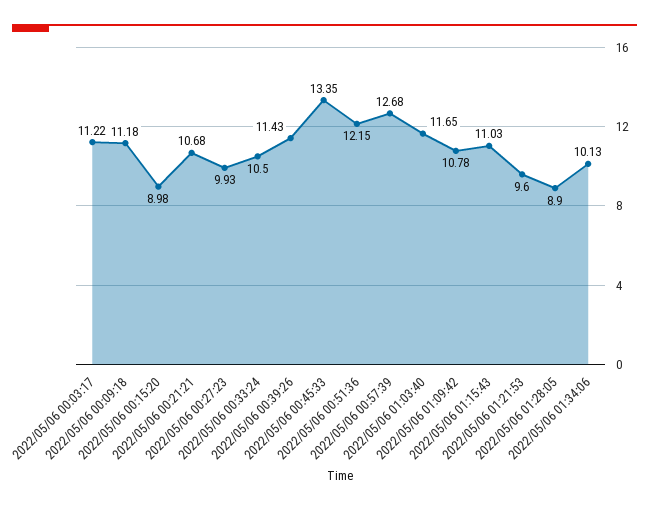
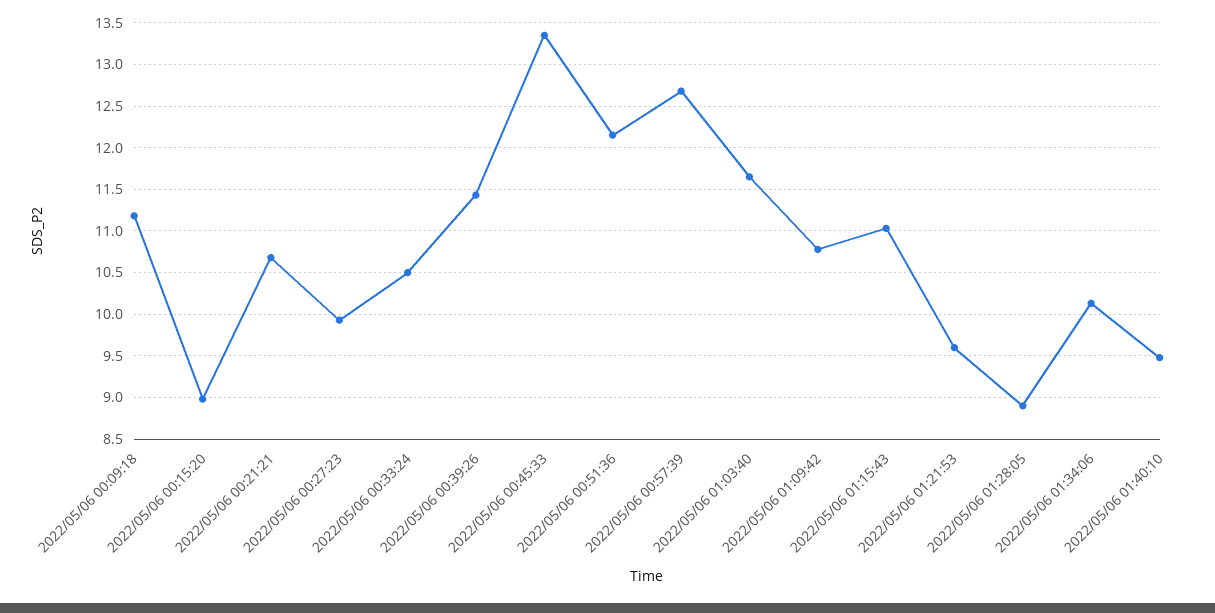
2022/05/06 00:03:17: 11.22 -> none
2022/05/06 01:40:10: none -> 9.5

